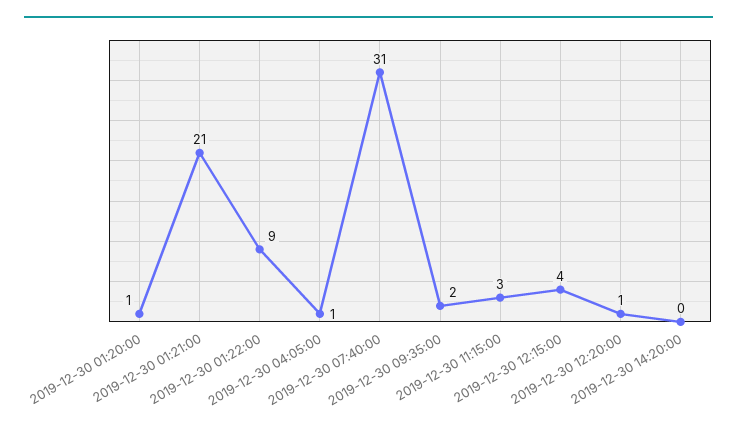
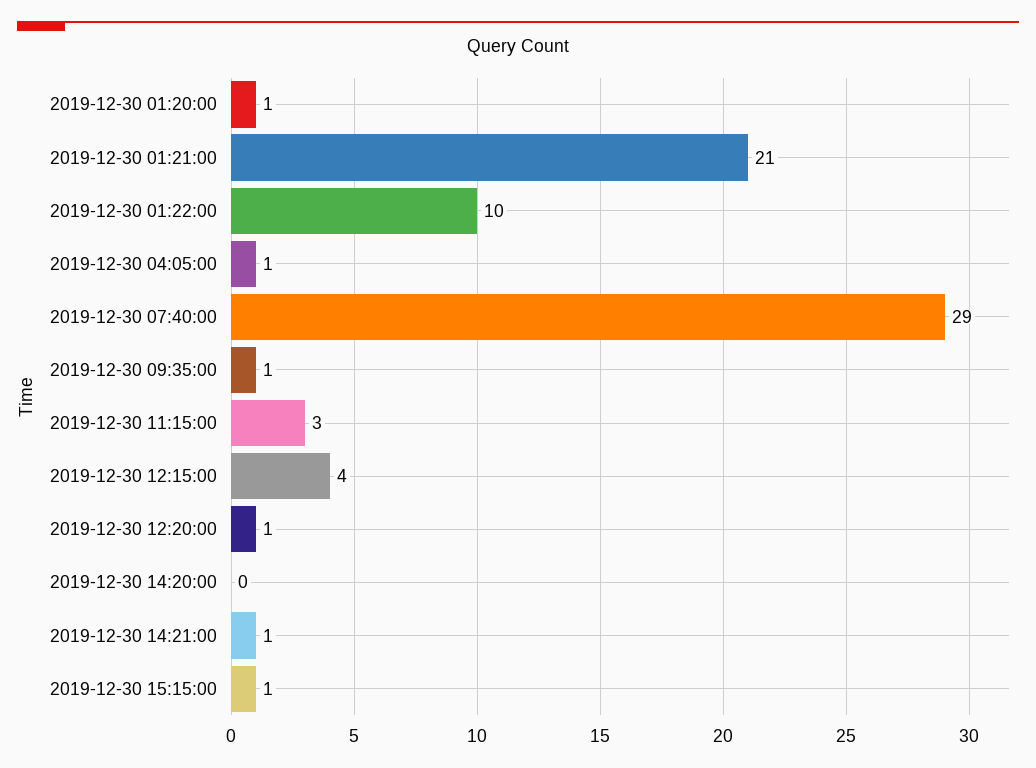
2019-12-30 01:22:00: 9 -> 10
2019-12-30 07:40:00: 31 -> 29
2019-12-30 09:35:00: 2 -> 1
2019-12-30 14:21:00: none -> 1
2019-12-30 15:15:00: none -> 1

